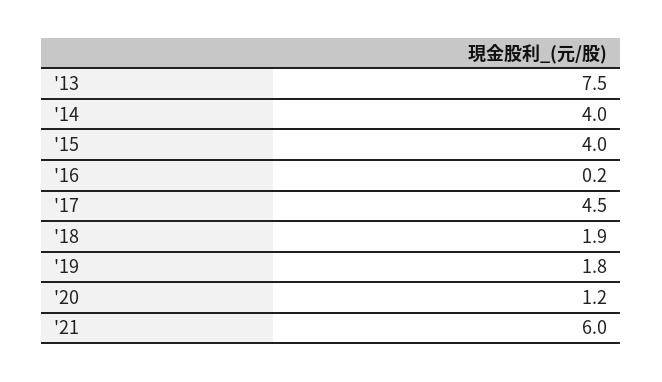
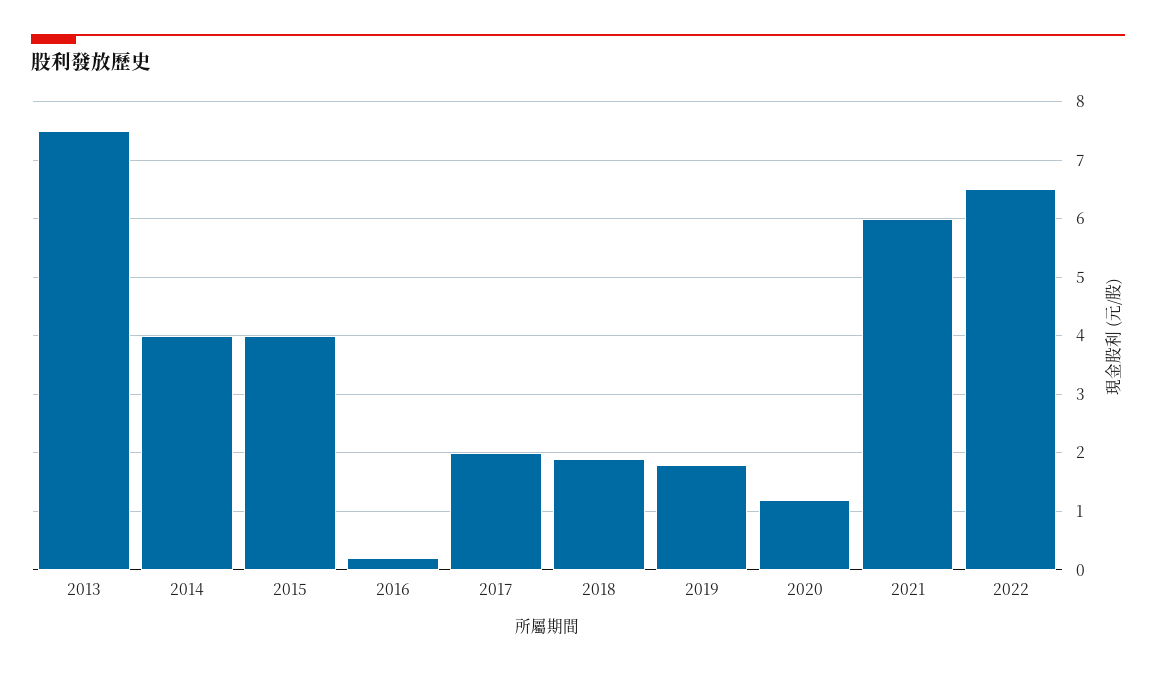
'17: 4.5 -> 2
2022: none -> 6.5

